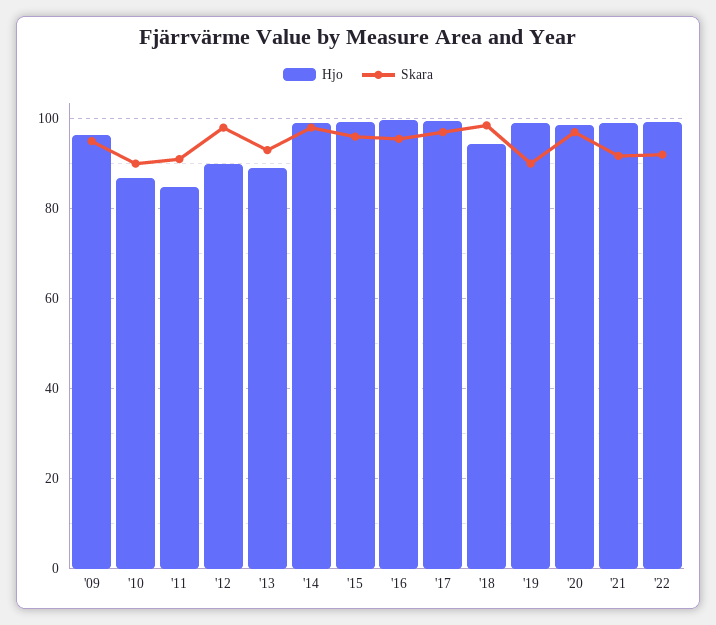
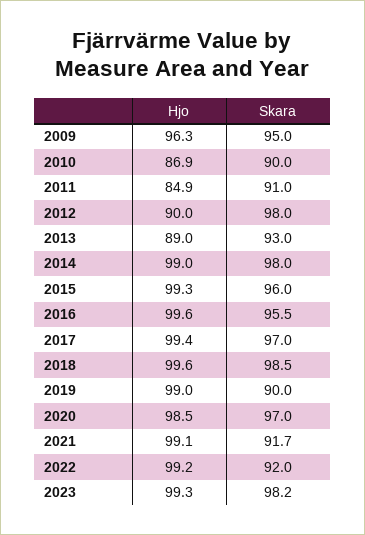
Hjo, '18: 94 -> 99.6
Hjo, 2023: none -> 99.3
Skara, 2023: none -> 98.2

